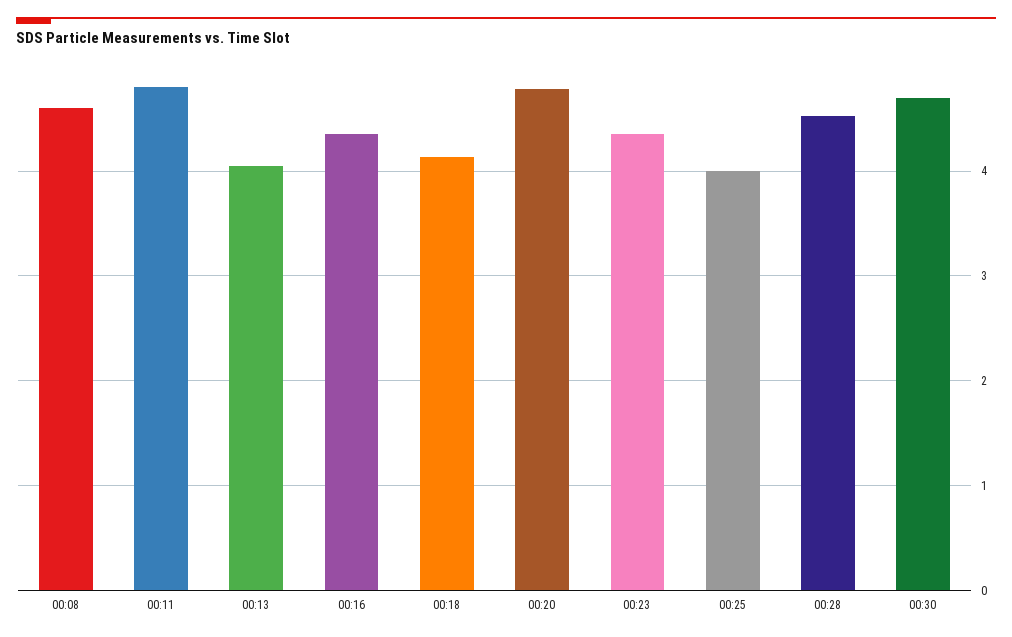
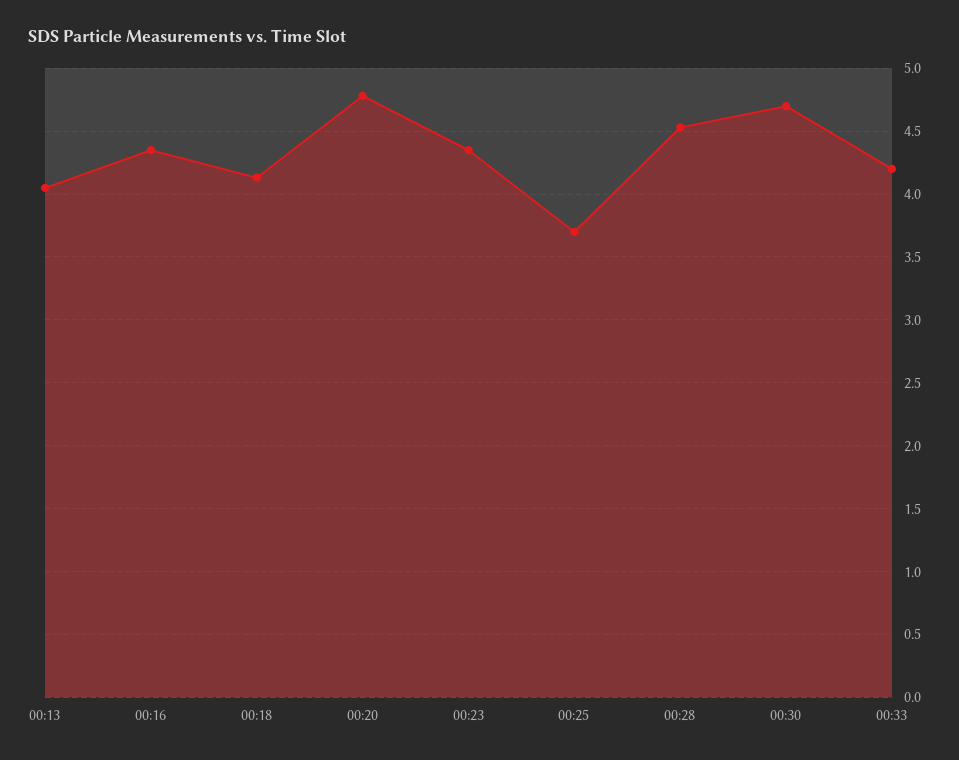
00:08: 4.6 -> none
00:11: 4.8 -> none
00:25: 4 -> 3.7
00:33: none -> 4.2

